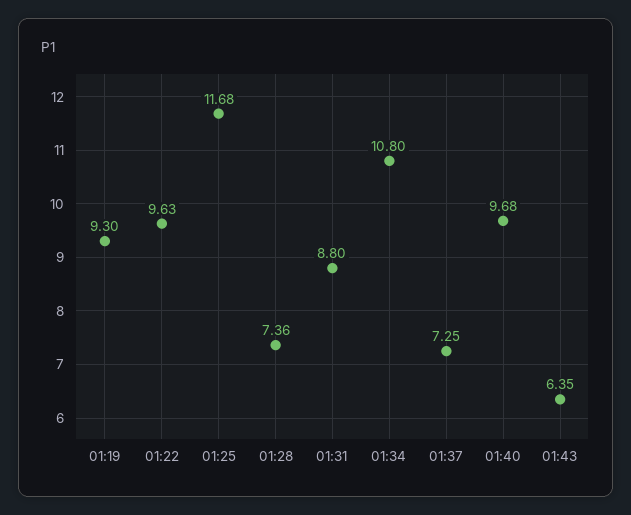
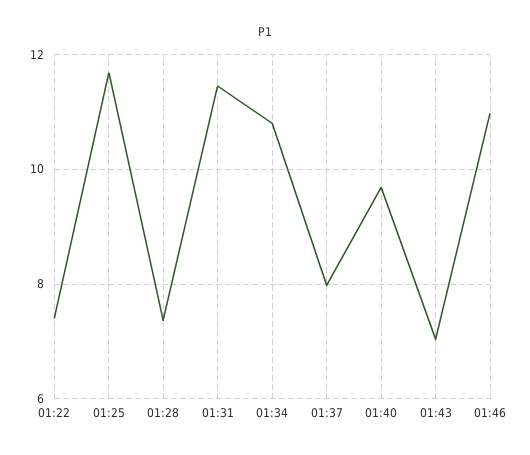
01:19: 9.3 -> none
01:22: 9.63 -> 7.4
01:31: 8.8 -> 11.4
01:37: 7.25 -> 8
01:43: 6.35 -> 7
01:46: none -> 11

